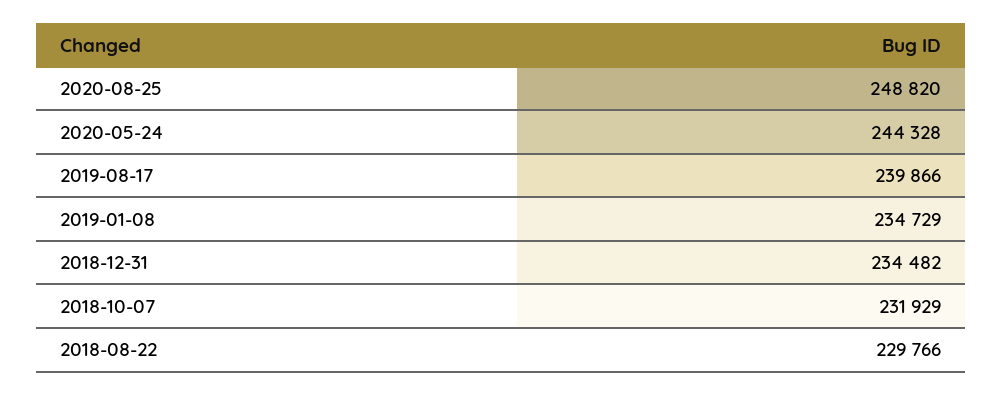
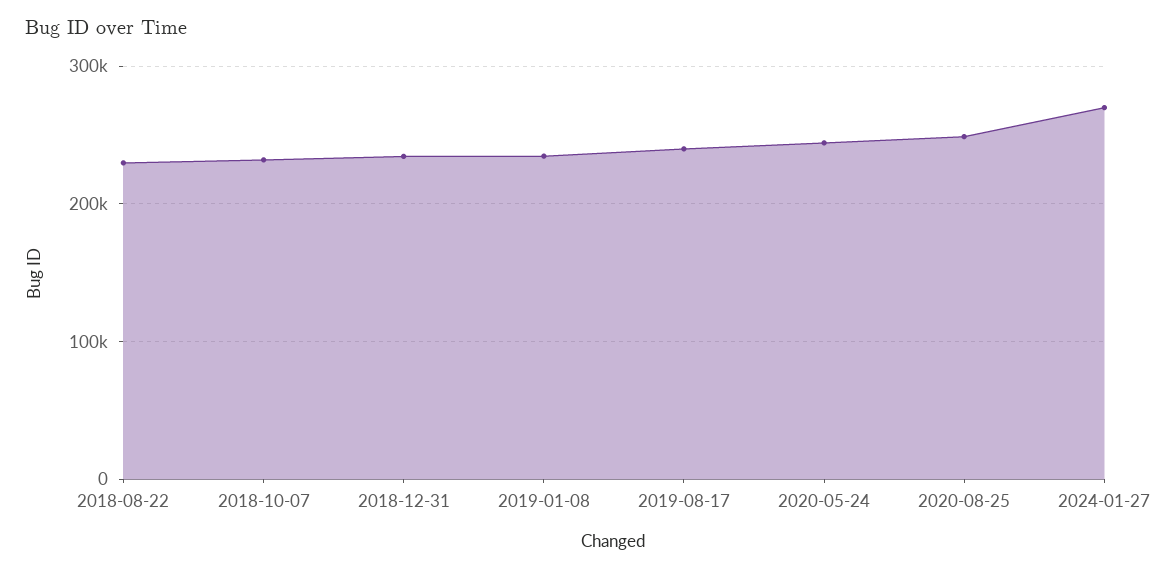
2024-01-27: none -> 270000

